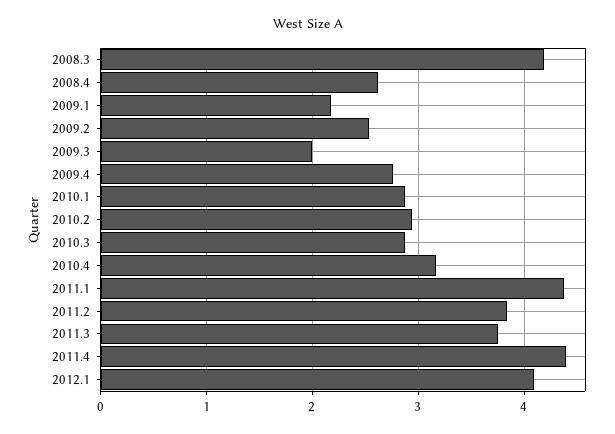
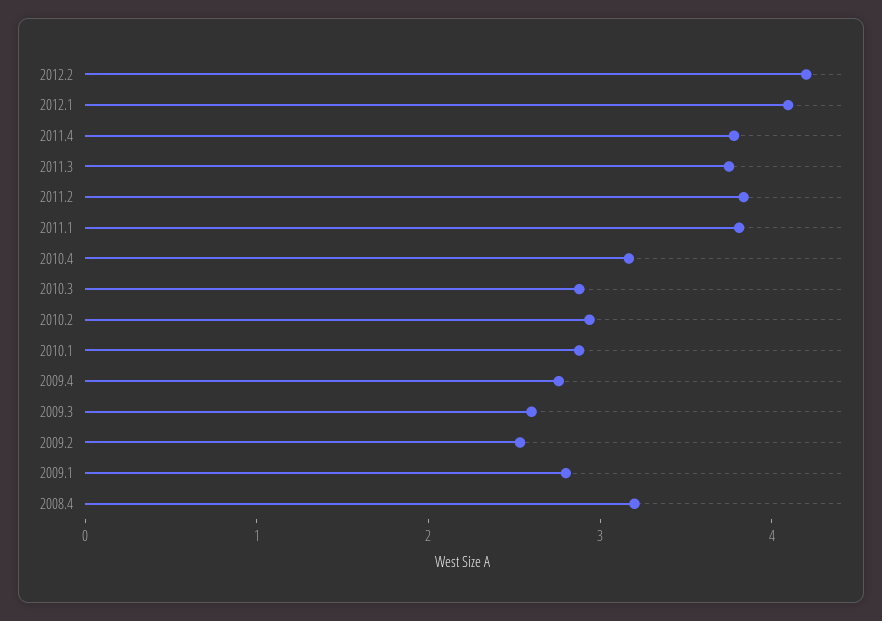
2008.3: 4.2 -> none
2008.4: 2.6 -> 3.2
2009.1: 2.2 -> 2.8
2009.3: 2 -> 2.6
2011.1: 4.4 -> 3.8
2011.4: 4.4 -> 3.8
2012.2: none -> 4.2

